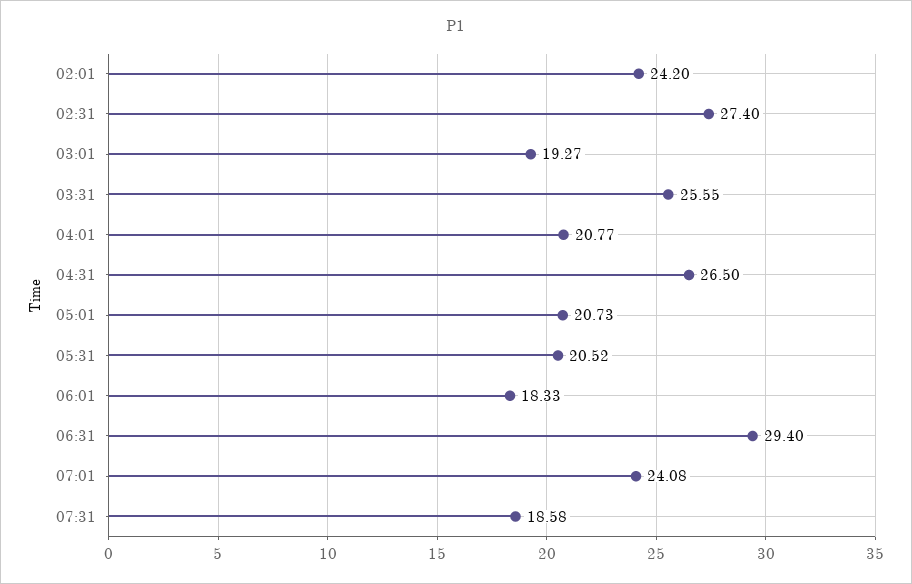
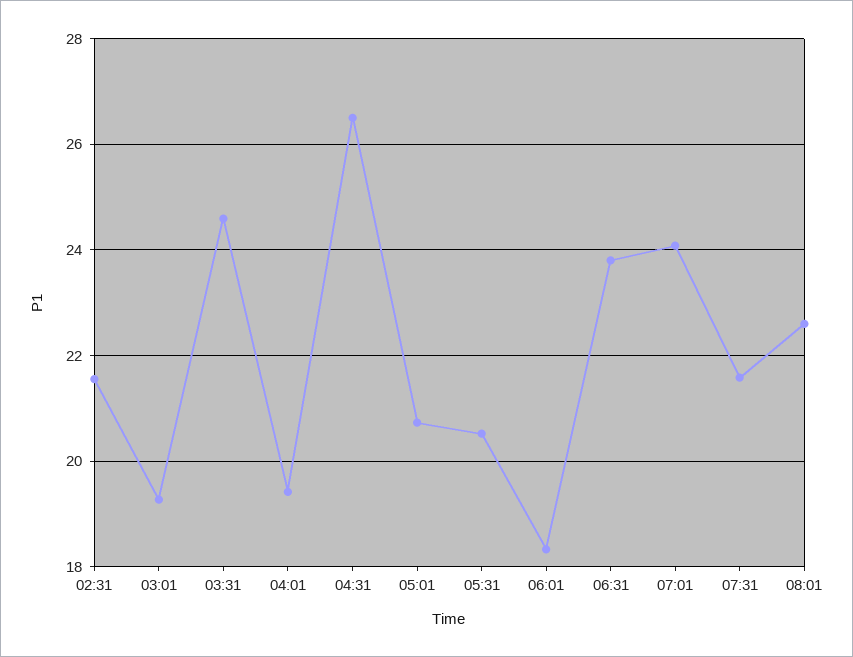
02:01: 24.2 -> none
02:31: 27.4 -> 21.6
03:31: 25.55 -> 24.6
04:01: 20.77 -> 19.4
06:31: 29.4 -> 23.8
07:31: 18.58 -> 21.6
08:01: none -> 22.6

